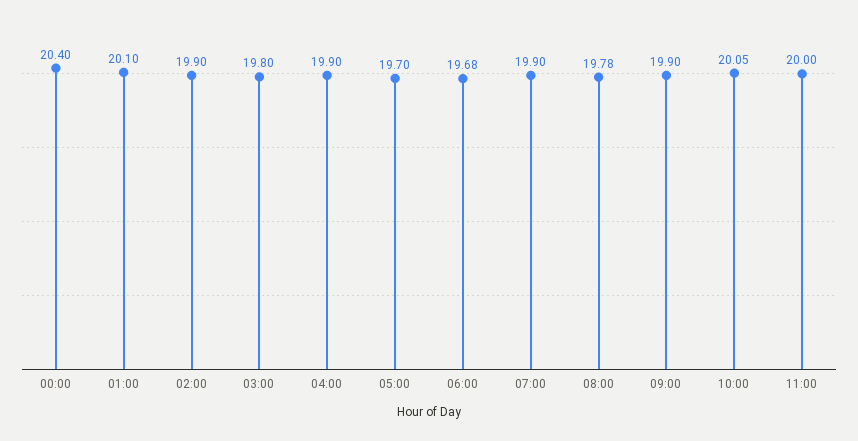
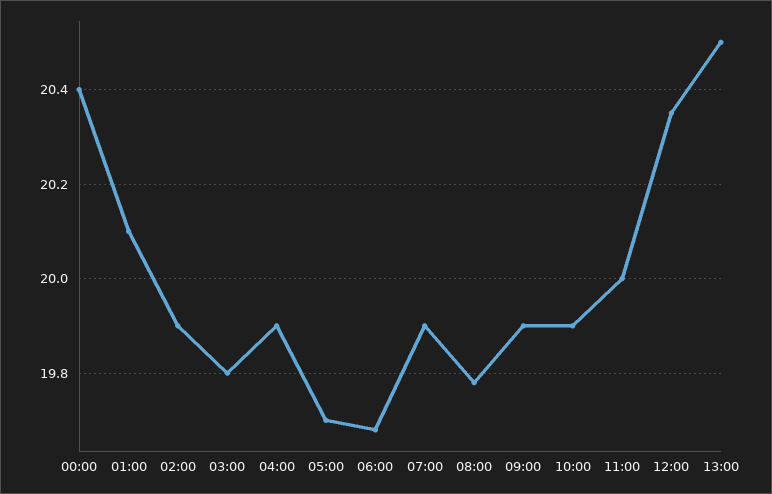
10:00: 20.05 -> 19.9
12:00: none -> 20.35
13:00: none -> 20.5

